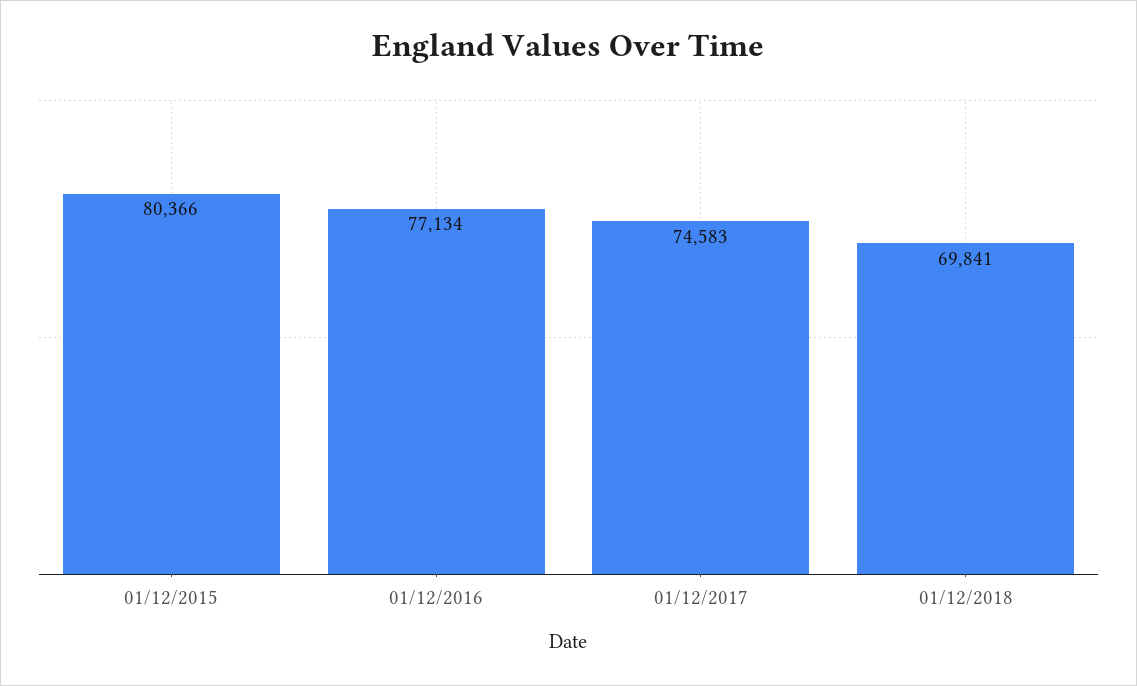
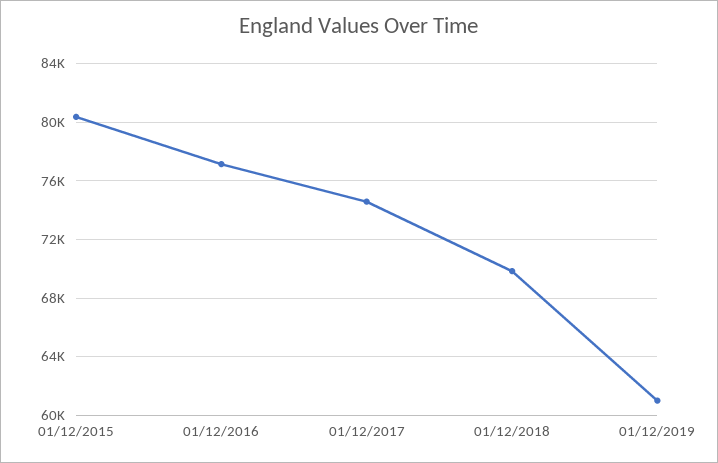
01/12/2019: none -> 61000

